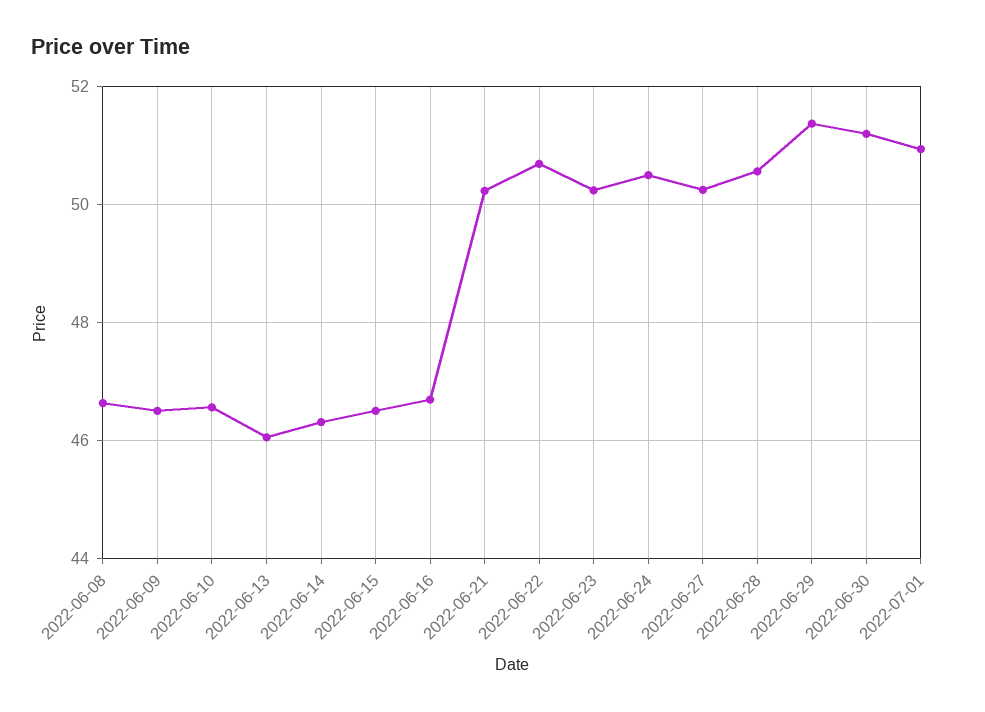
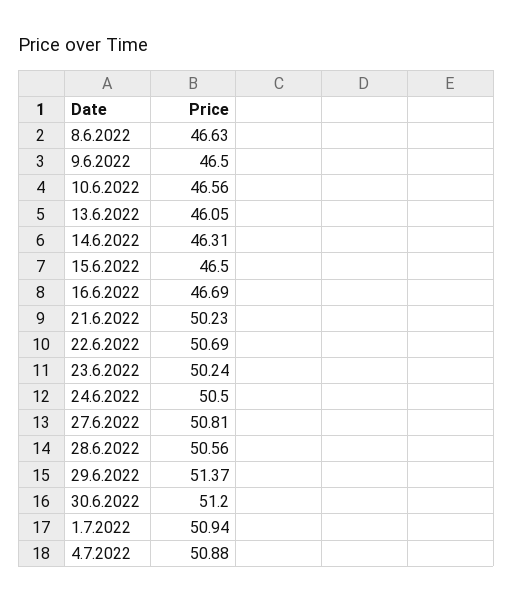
2022-06-27: 50.2 -> 50.81
4.7.2022: none -> 50.88

